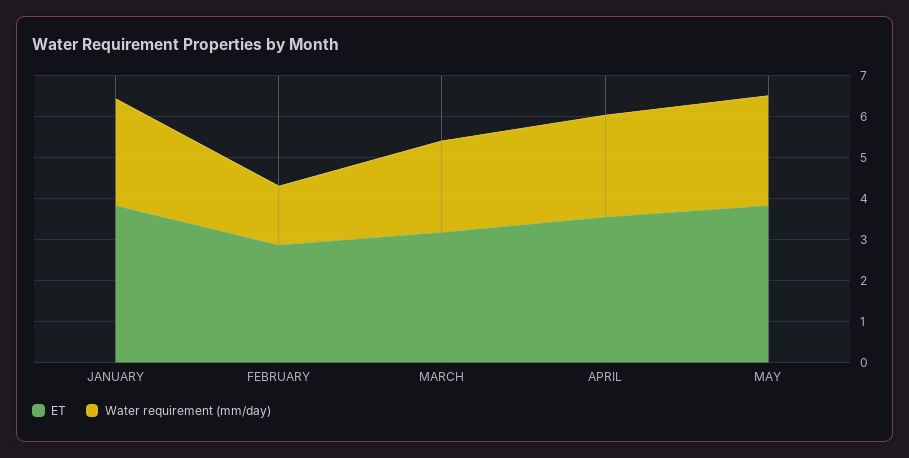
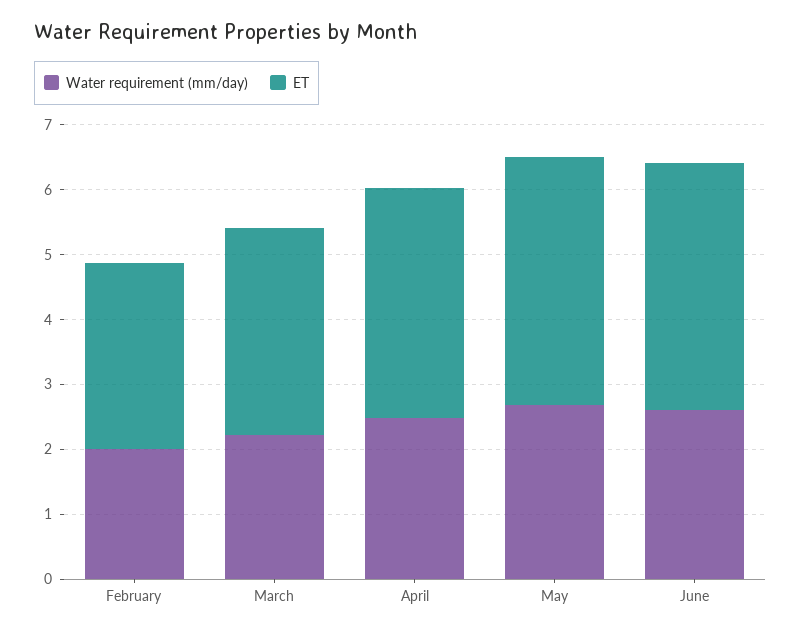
ET, JANUARY: 3.8 -> none
Water requirement (mm/day), JANUARY: 2.6 -> none
Water requirement (mm/day), FEBRUARY: 1.4 -> 2
Water requirement (mm/day), June: none -> 2.6
ET, June: none -> 3.8

